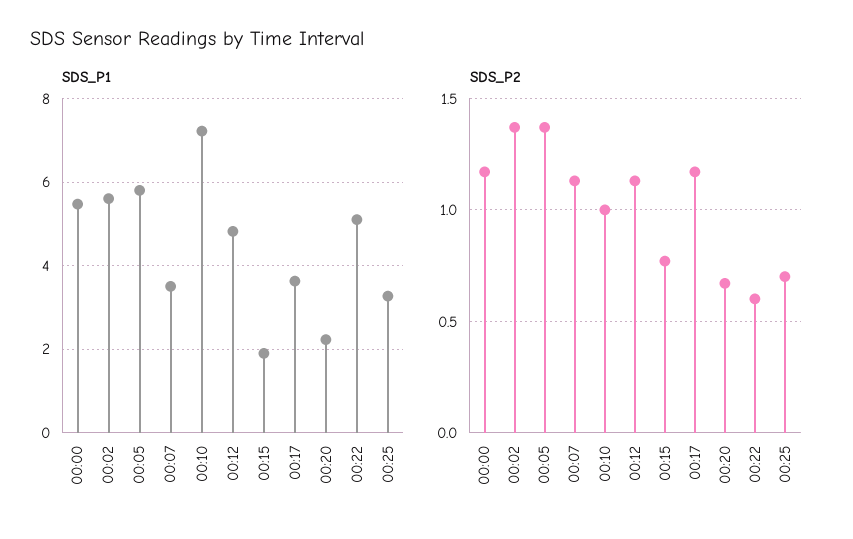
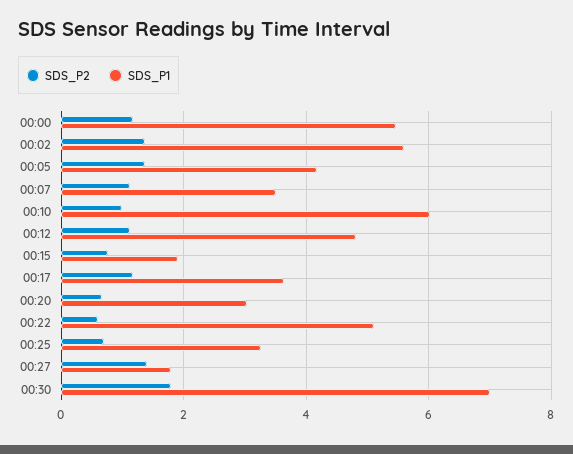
SDS_P1, 00:05: 5.8 -> 4.2
SDS_P1, 00:10: 7.2 -> 6
SDS_P1, 00:20: 2.2 -> 3
SDS_P2, 00:27: none -> 1.4
SDS_P1, 00:27: none -> 1.8
SDS_P2, 00:30: none -> 1.8
SDS_P1, 00:30: none -> 7

